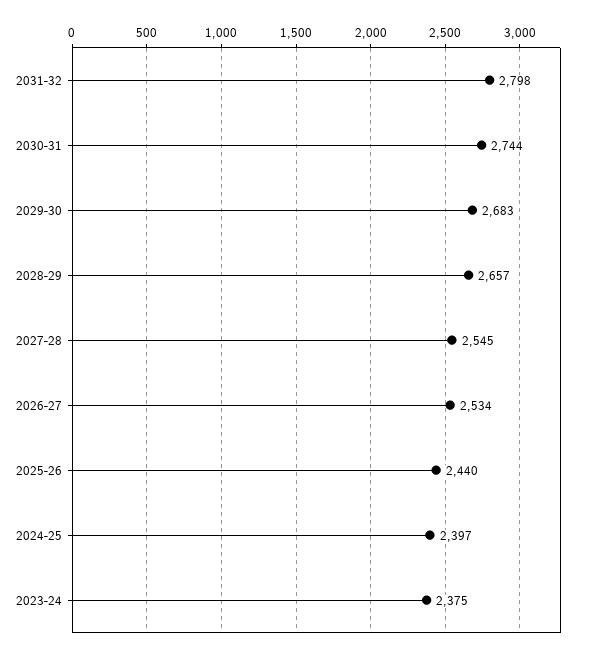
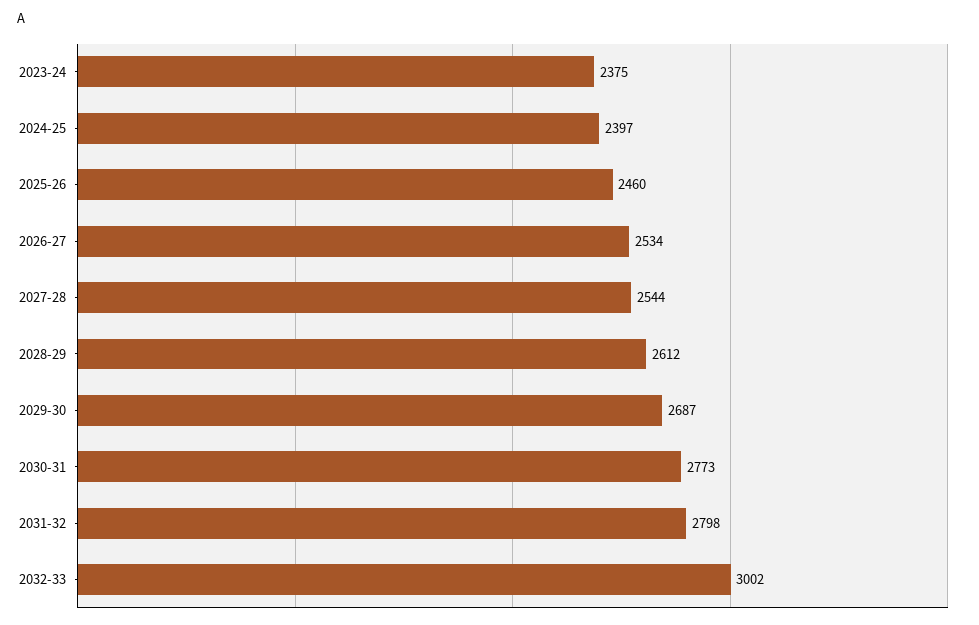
2030-31: 2744 -> 2773
2029-30: 2683 -> 2687
2028-29: 2657 -> 2612
2027-28: 2545 -> 2544
2025-26: 2440 -> 2460
2032-33: none -> 3002

